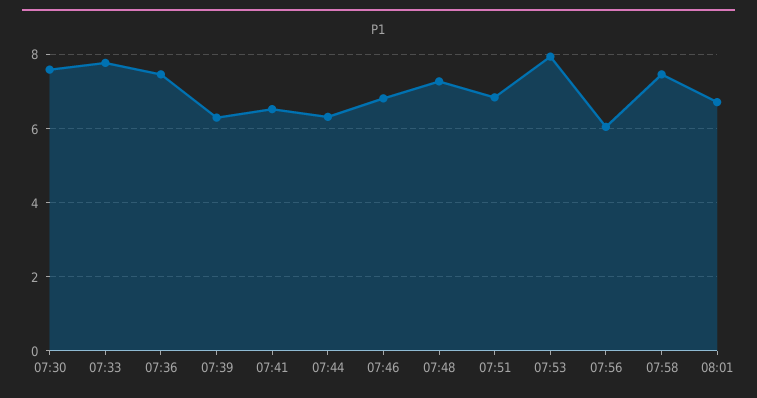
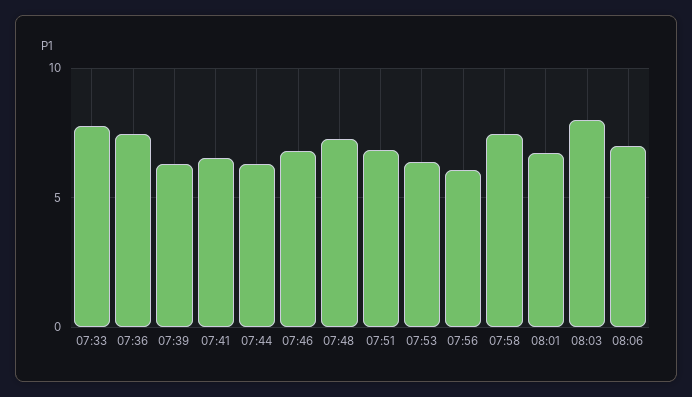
07:30: 7.6 -> none
07:53: 8 -> 6.5
08:03: none -> 8
08:06: none -> 7

